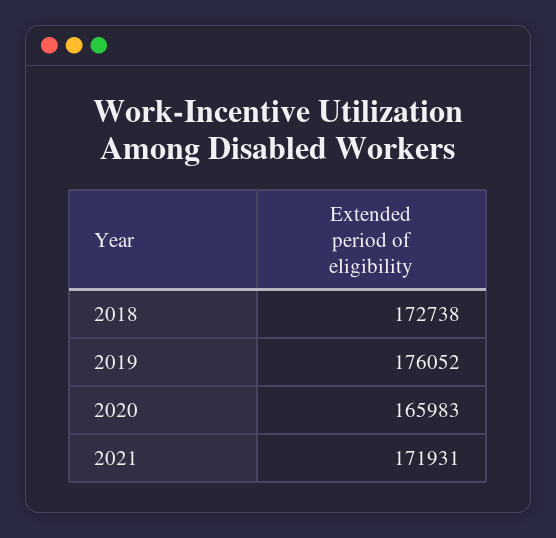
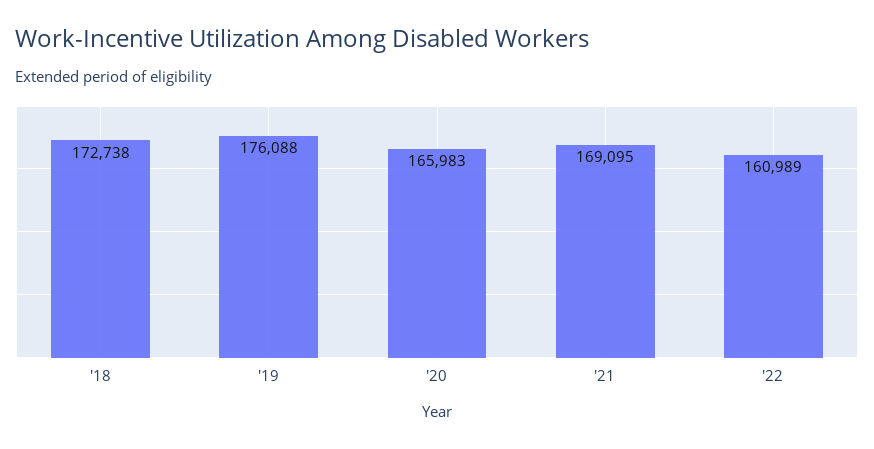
2019: 176052 -> 176088
2021: 171931 -> 169095
'22: none -> 160989

